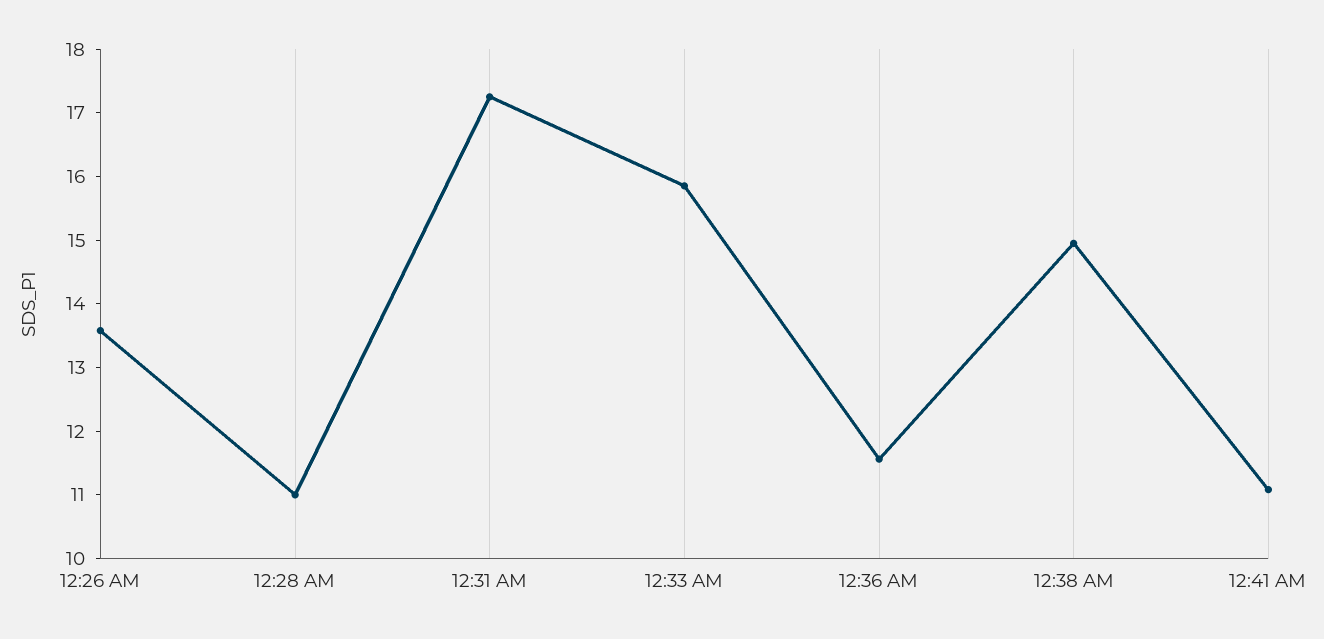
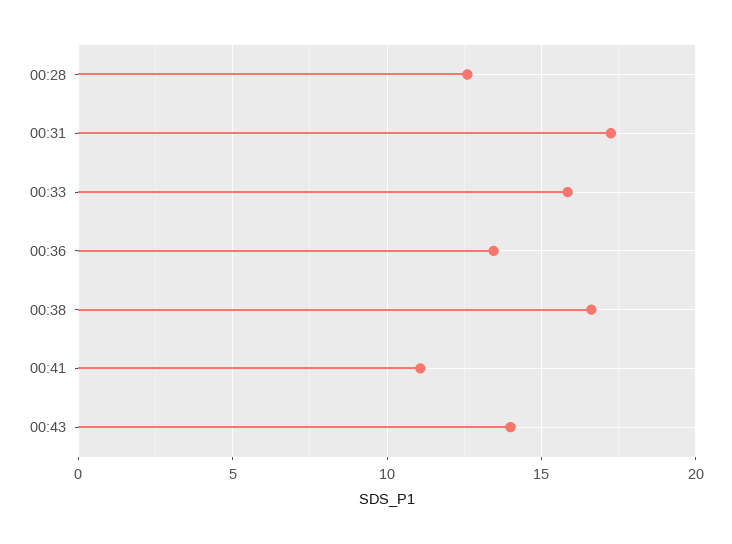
12:26 AM: 13.6 -> none
12:28 AM: 11 -> 12.5
12:36 AM: 11.6 -> 13.5
12:38 AM: 15 -> 16.5
00:43: none -> 14

